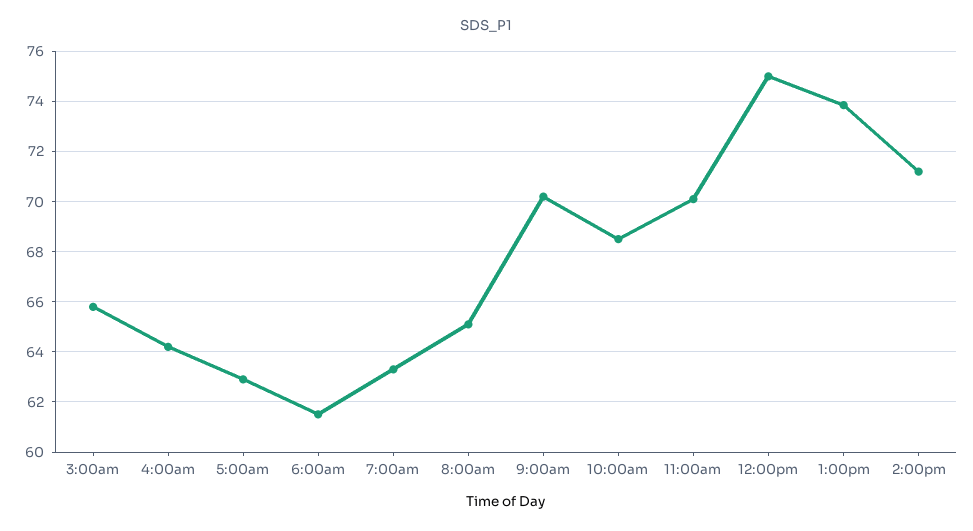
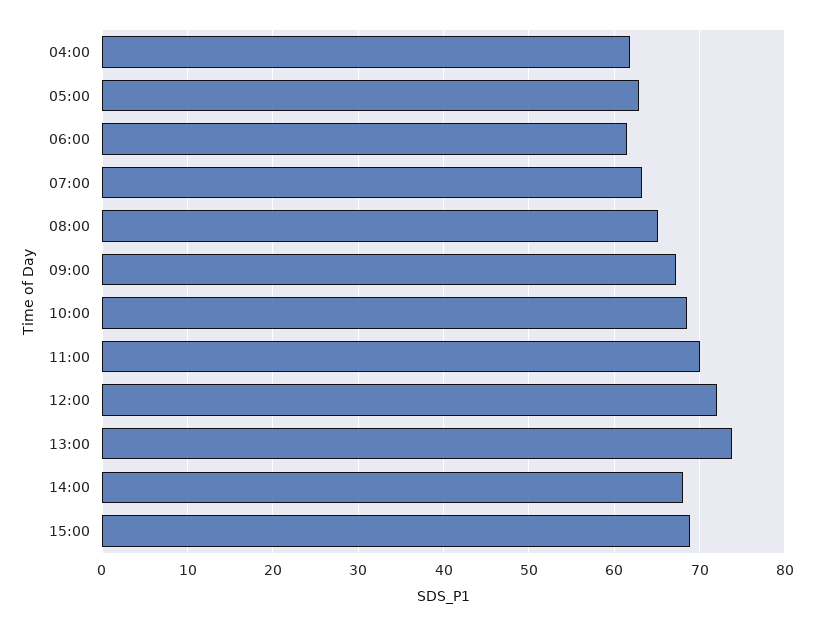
3:00am: 65.75 -> none
4:00am: 64.25 -> 62
9:00am: 70.25 -> 67
12:00pm: 75 -> 72
2:00pm: 71.25 -> 68
15:00: none -> 69

